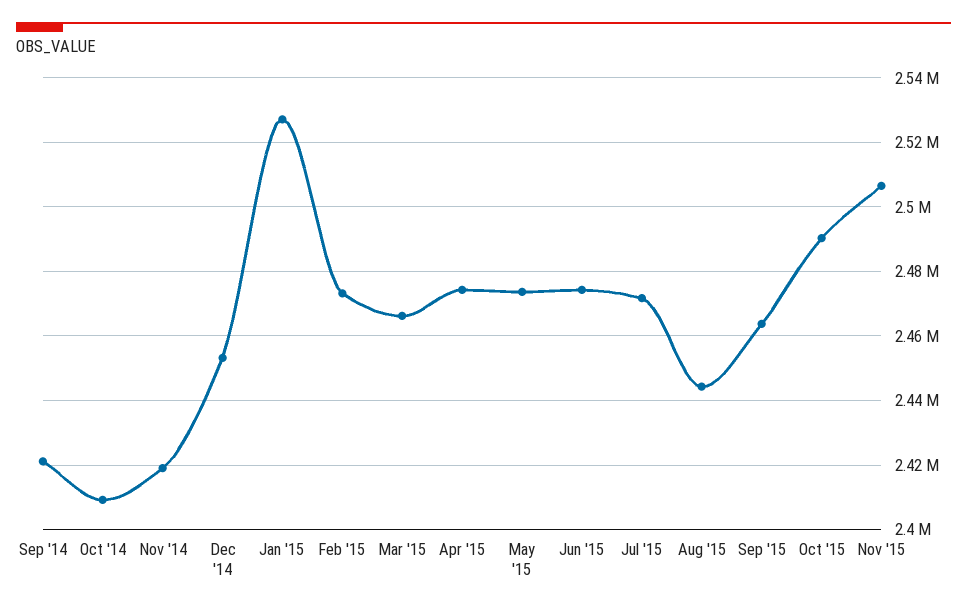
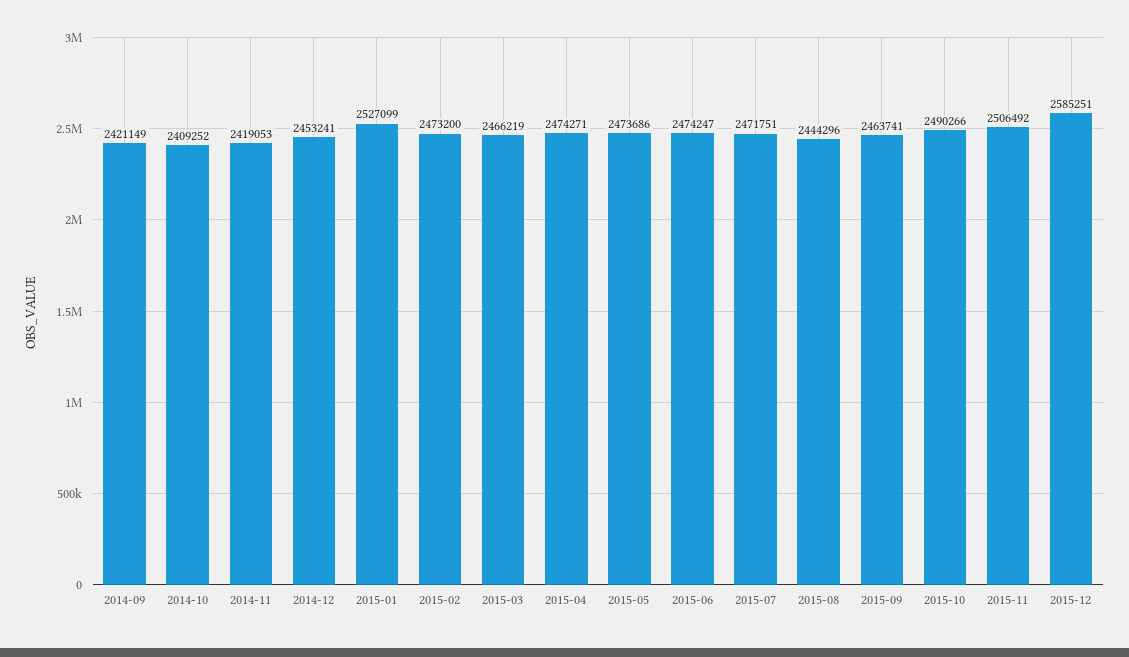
2015-12: none -> 2585251

